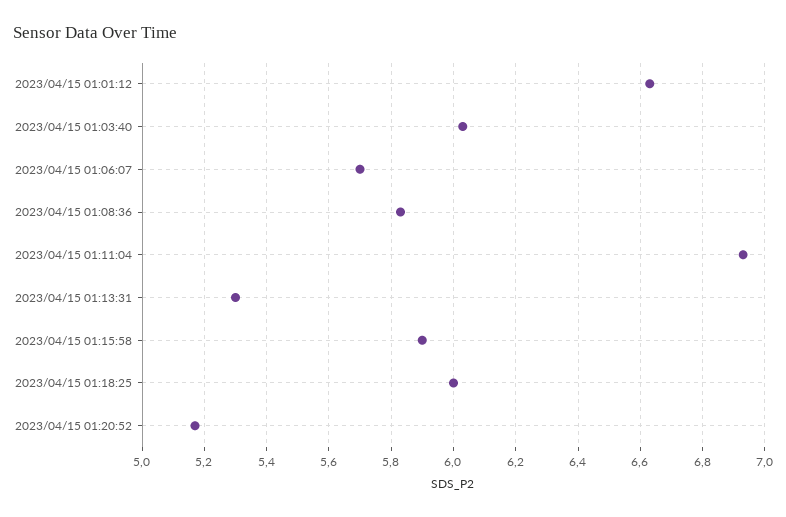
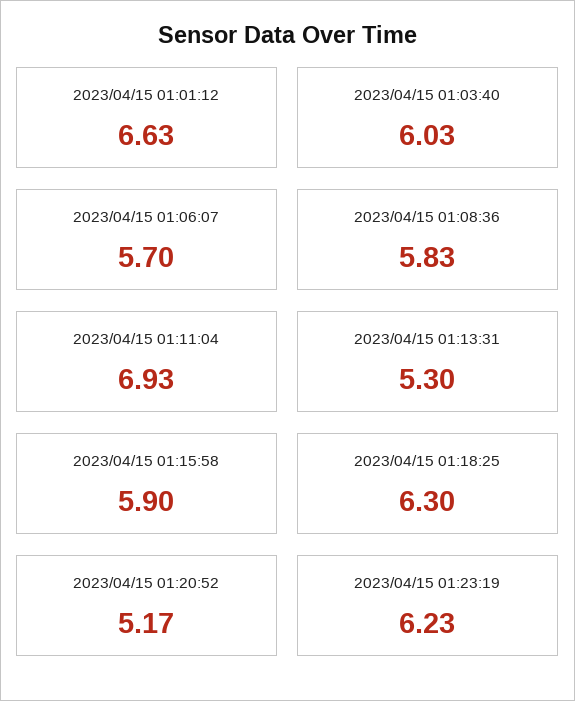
2023/04/15 01:18:25: 6 -> 6.3
2023/04/15 01:23:19: none -> 6.23

